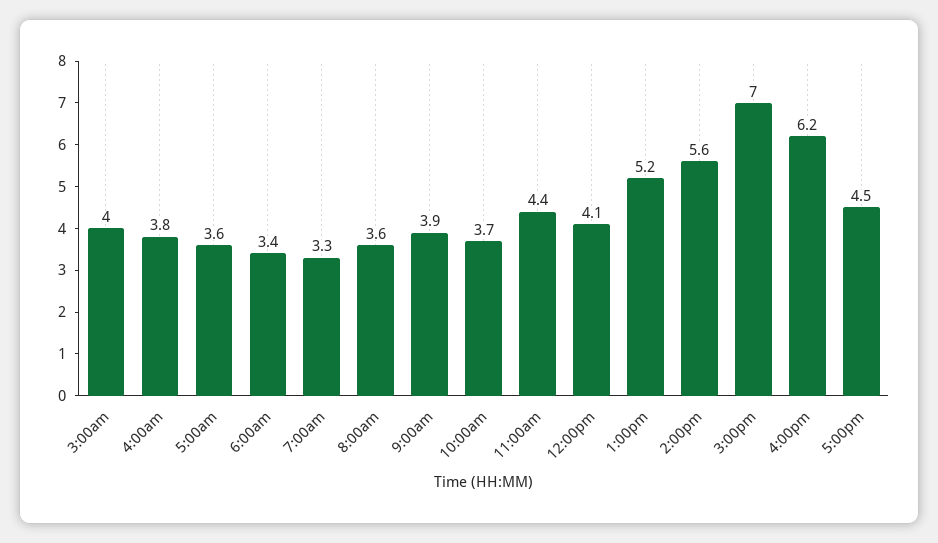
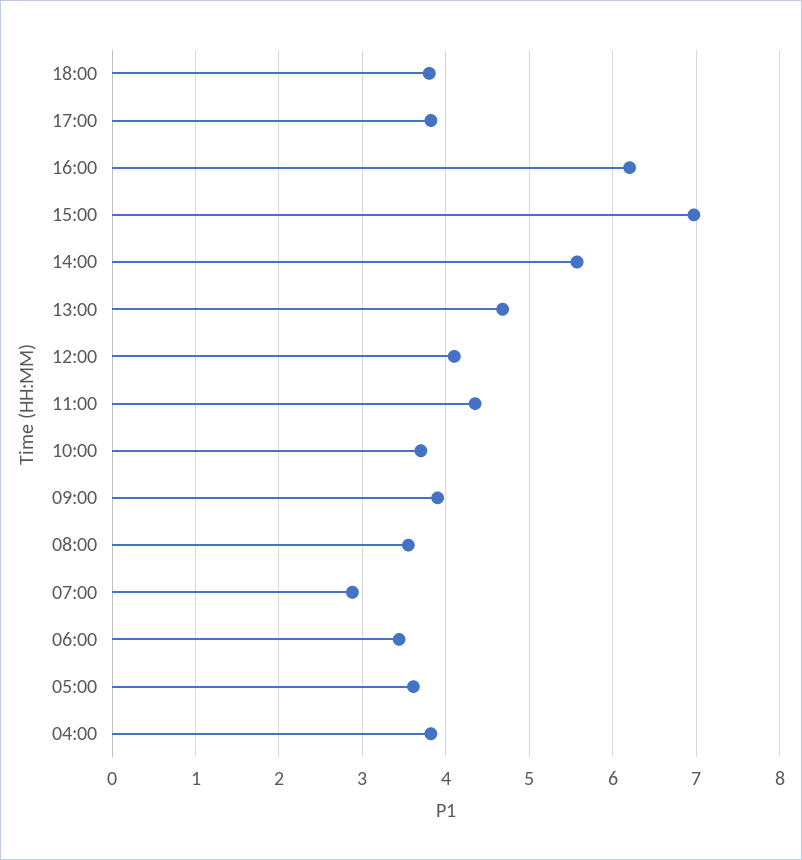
3:00am: 4 -> none
7:00am: 3.3 -> 2.9
1:00pm: 5.2 -> 4.7
5:00pm: 4.5 -> 3.8
18:00: none -> 3.8

